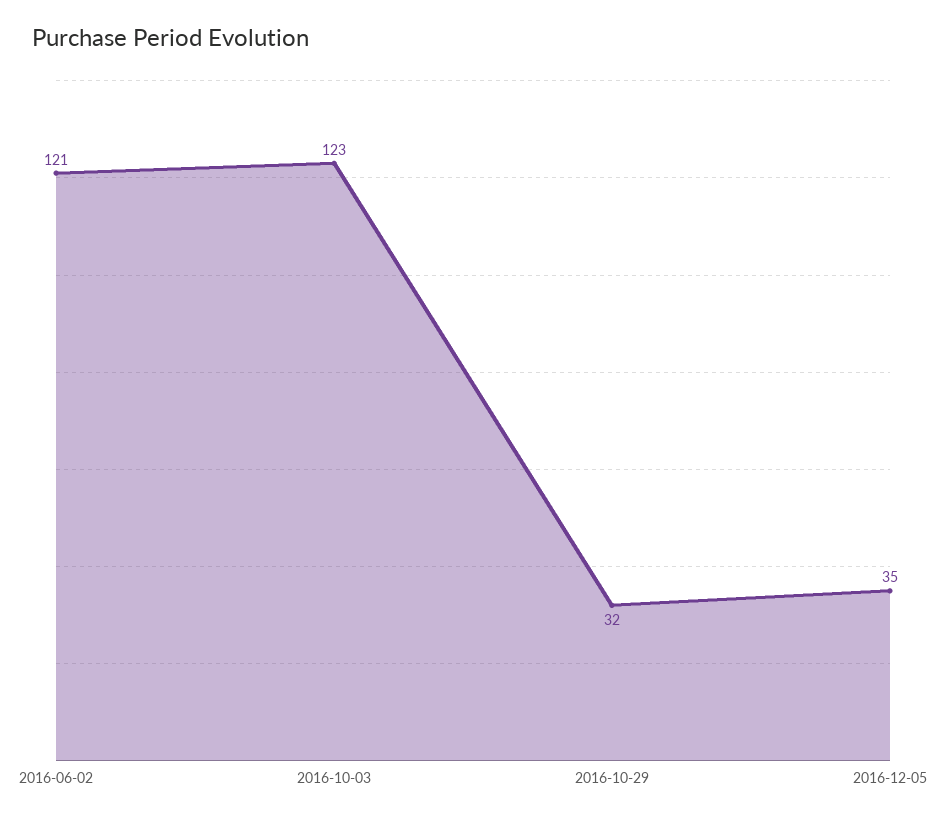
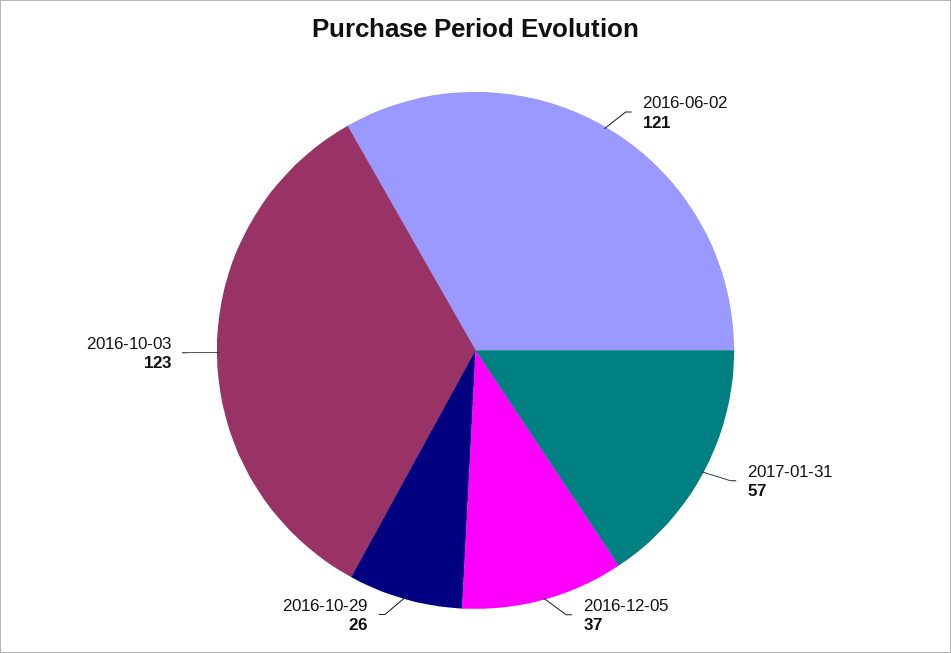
2016-10-29: 32 -> 26
2016-12-05: 35 -> 37
2017-01-31: none -> 57

